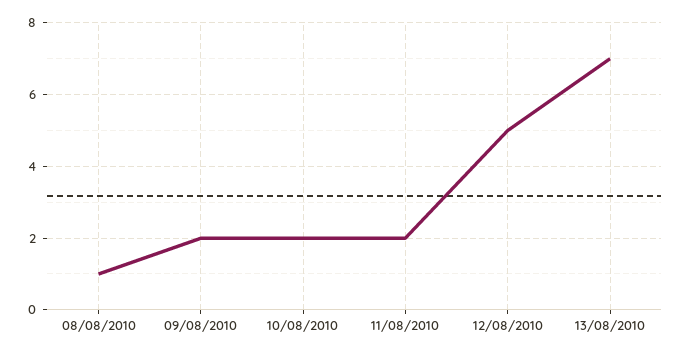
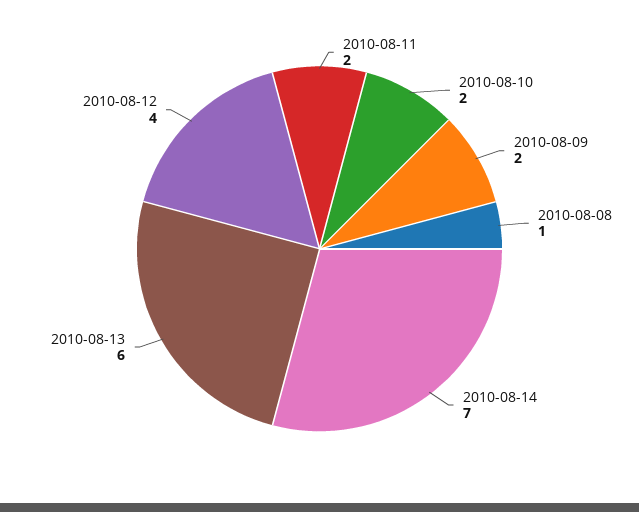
12/08/2010: 5 -> 4
13/08/2010: 7 -> 6
2010-08-14: none -> 7

